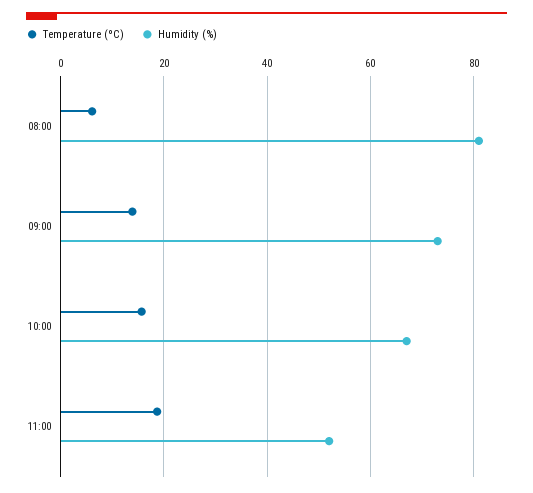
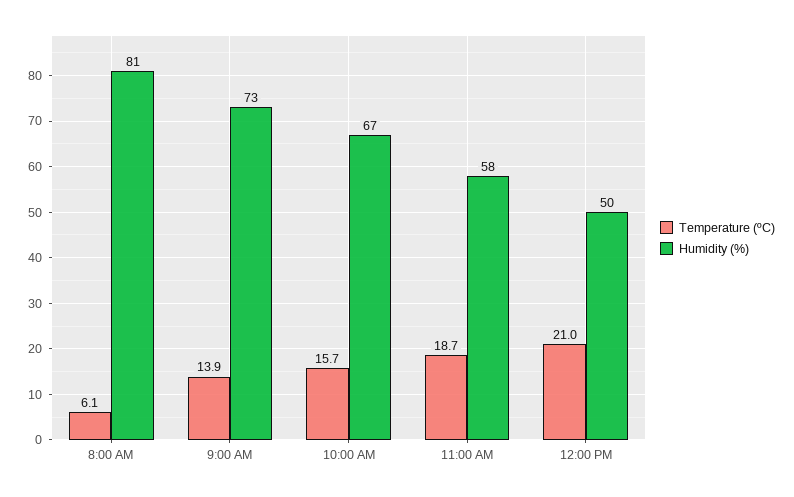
Humidity (%), 11:00: 52 -> 58
Temperature (ºC), 12:00 PM: none -> 21
Humidity (%), 12:00 PM: none -> 50

